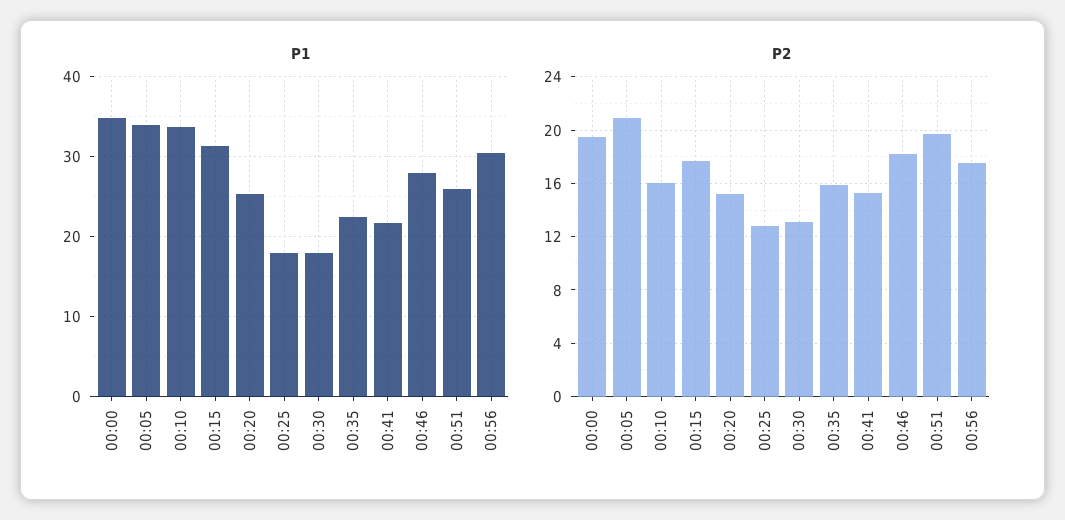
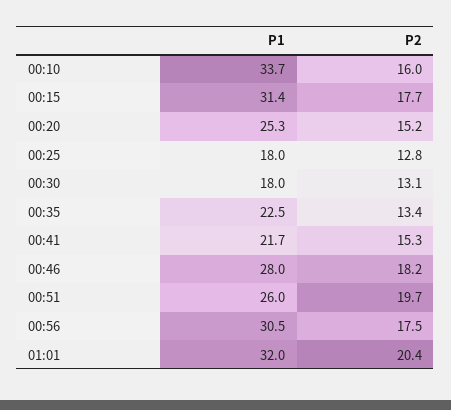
P1, 00:00: 35 -> none
P1, 00:05: 34 -> none
P2, 00:00: 19.5 -> none
P2, 00:05: 21 -> none
P2, 00:35: 16 -> 13.4
P1, 01:01: none -> 32
P2, 01:01: none -> 20.4

